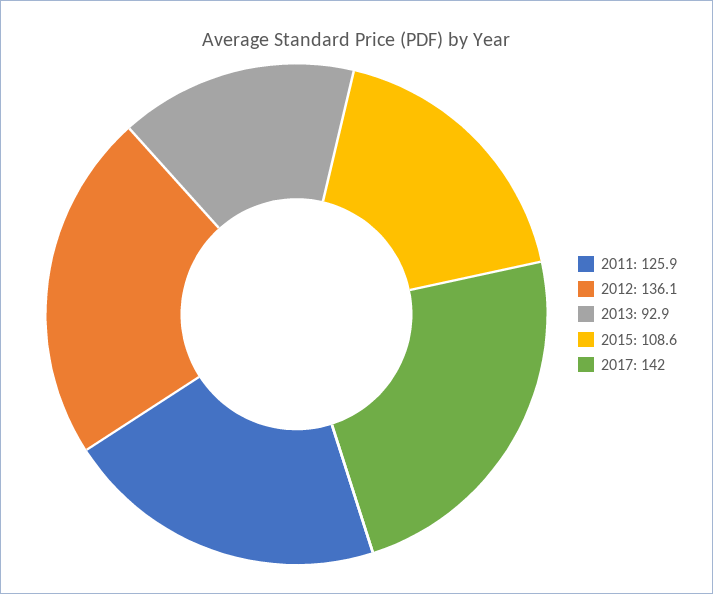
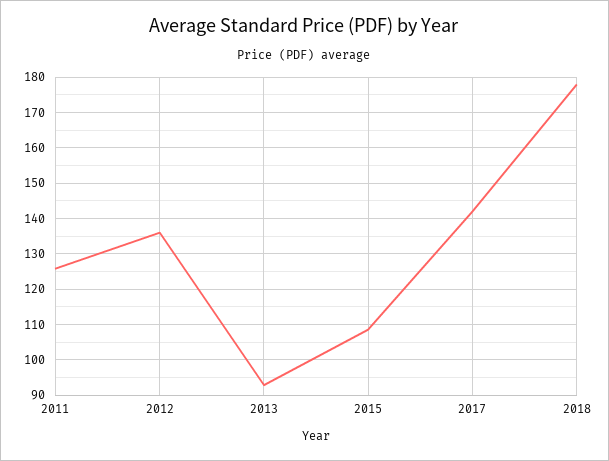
2018: none -> 178

